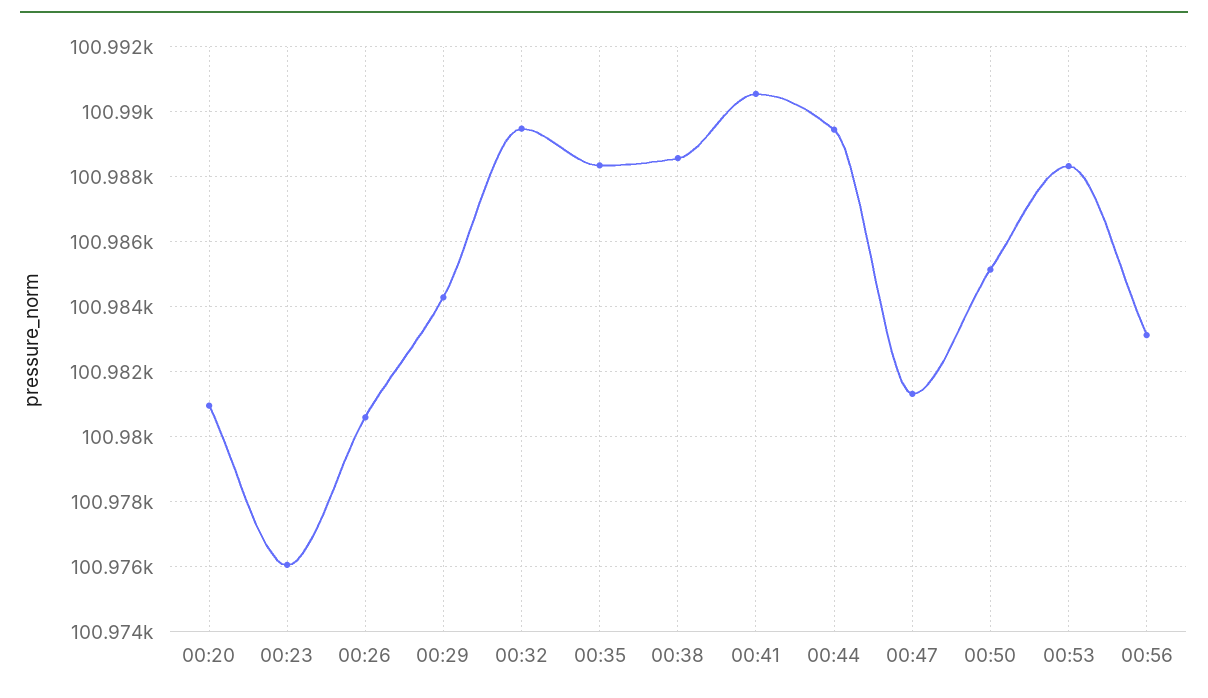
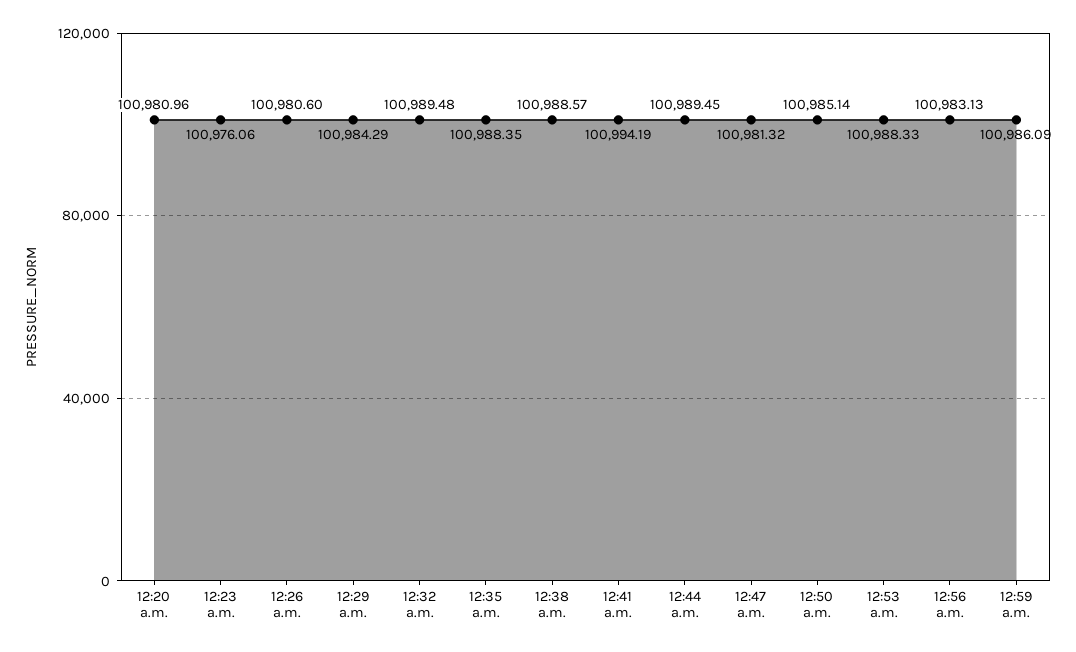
00:41: 100990.6 -> 100994.19
12:59 a.m.: none -> 100986.09

